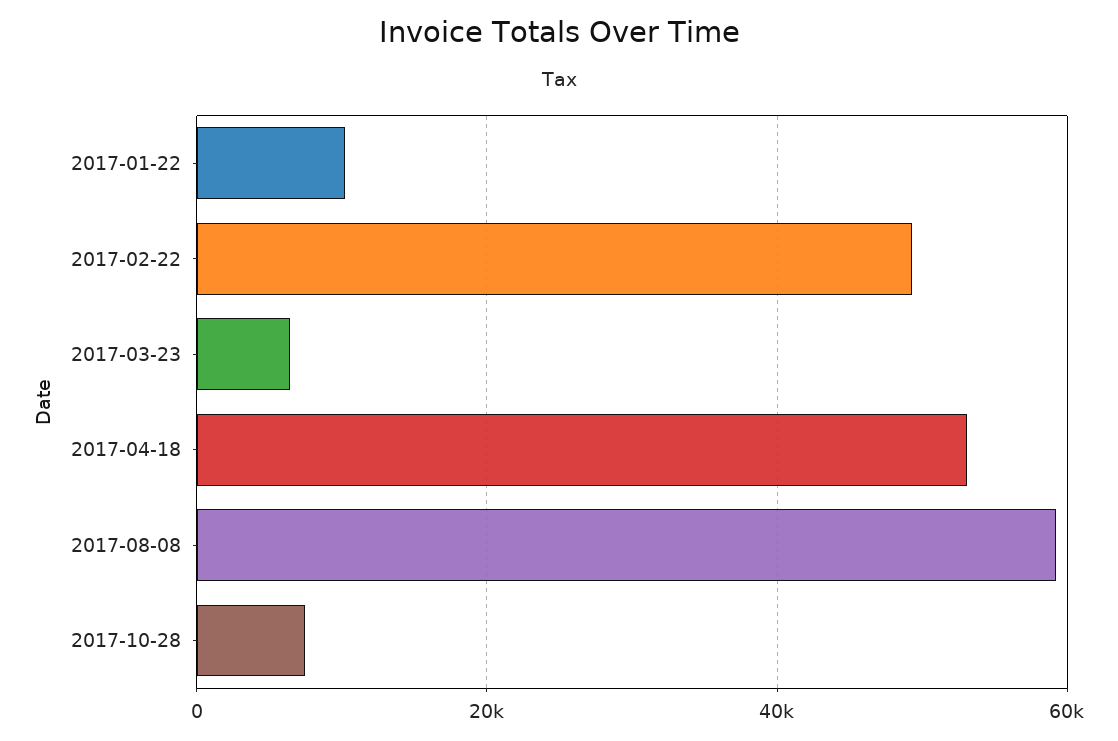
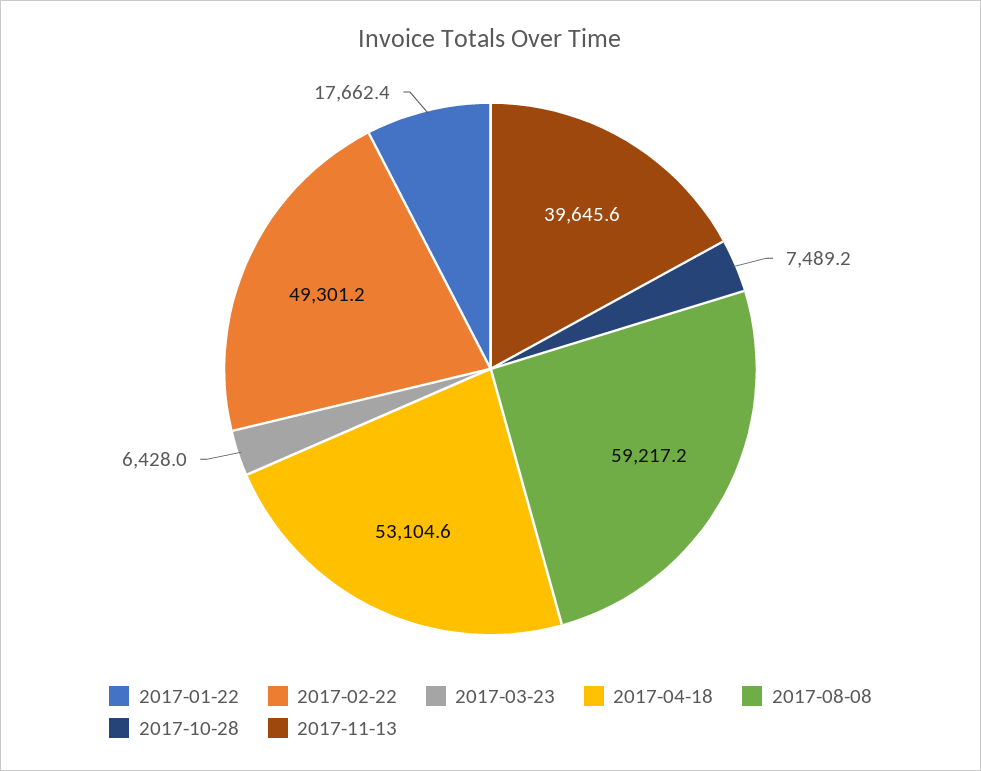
2017-01-22: 10000 -> 17662.4
2017-11-13: none -> 39645.6

